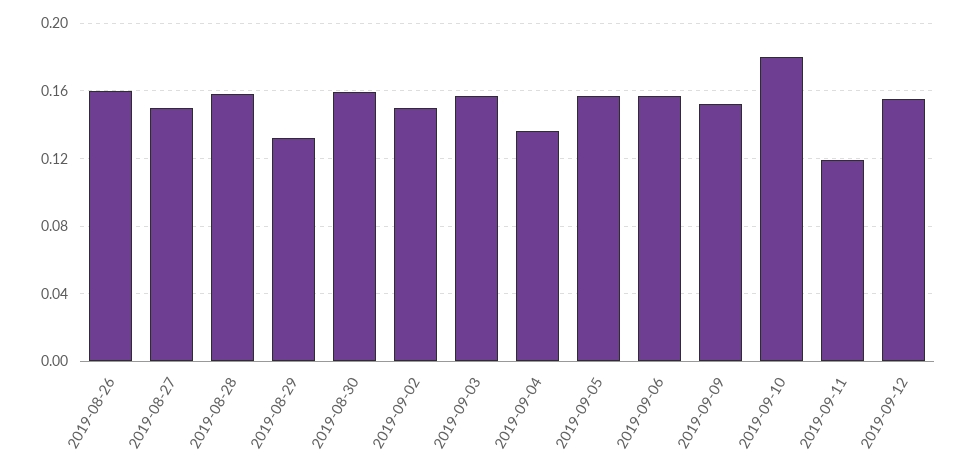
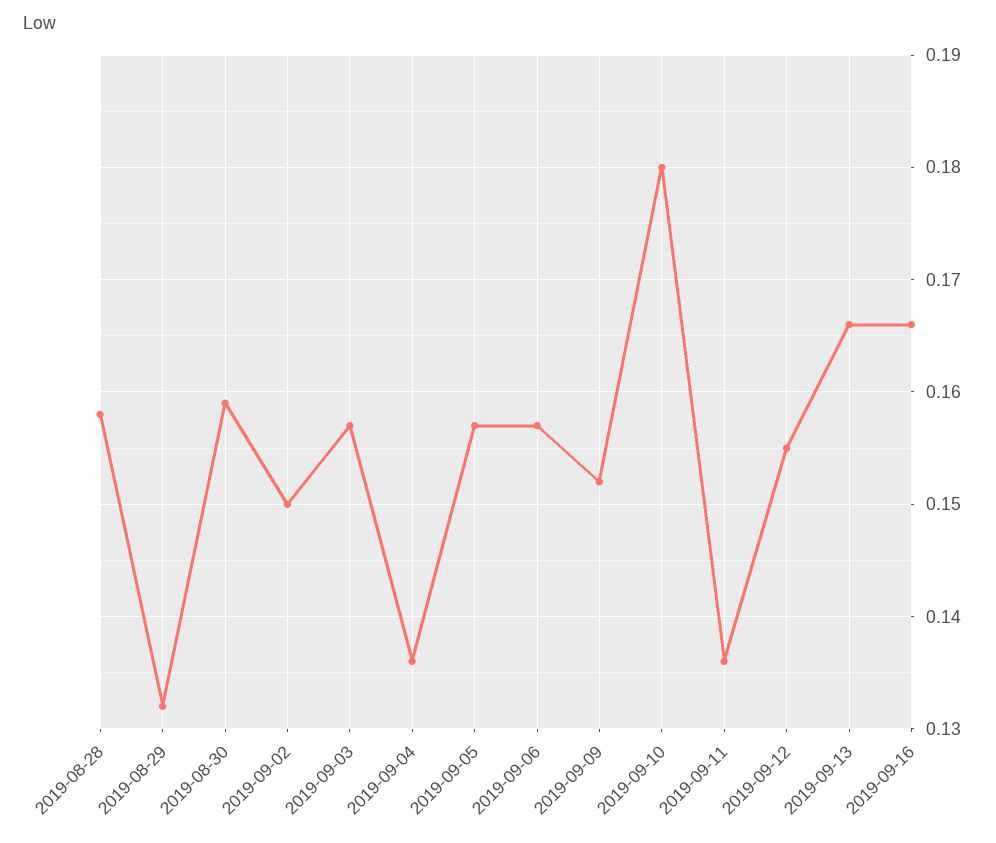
2019-08-26: 0.16 -> none
2019-08-27: 0.15 -> none
2019-09-11: 0.12 -> 0.136
2019-09-13: none -> 0.166
2019-09-16: none -> 0.166

